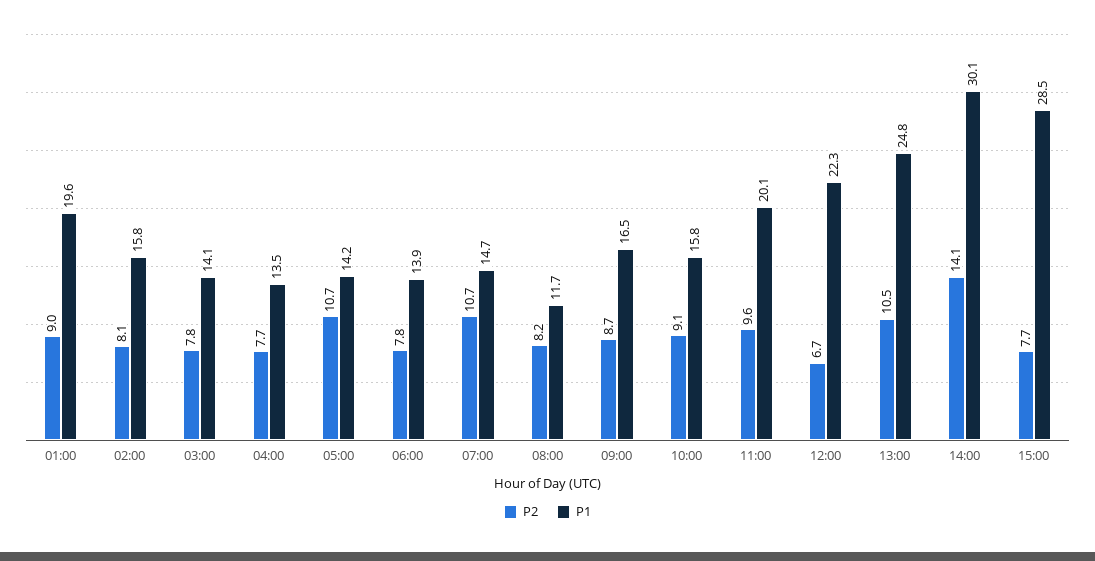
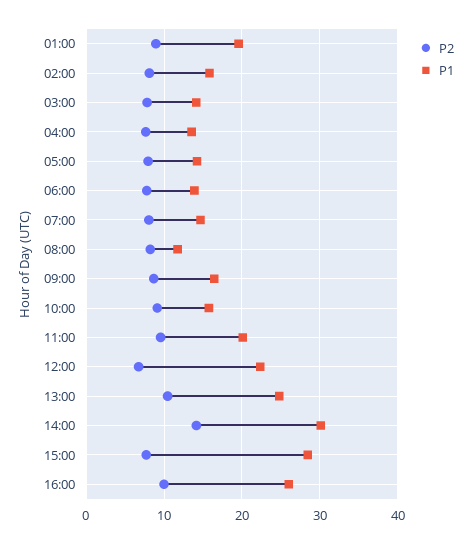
P2, 05:00: 10.7 -> 8
P2, 07:00: 10.7 -> 8
P2, 16:00: none -> 10
P1, 16:00: none -> 26

